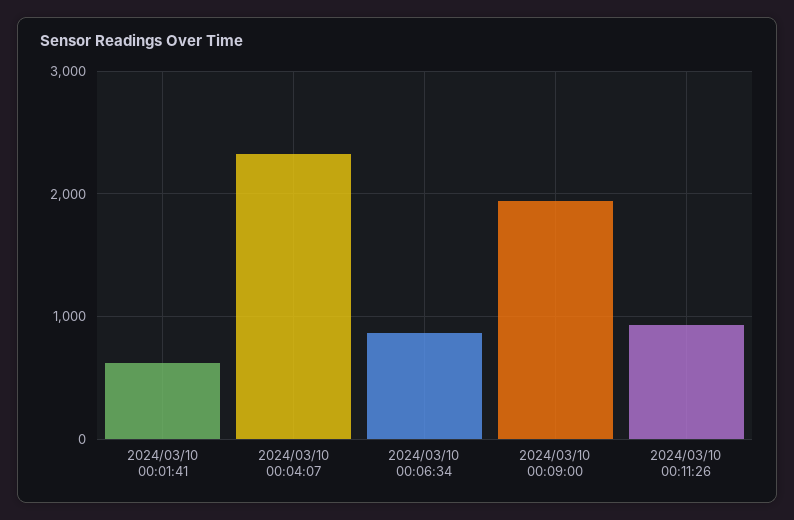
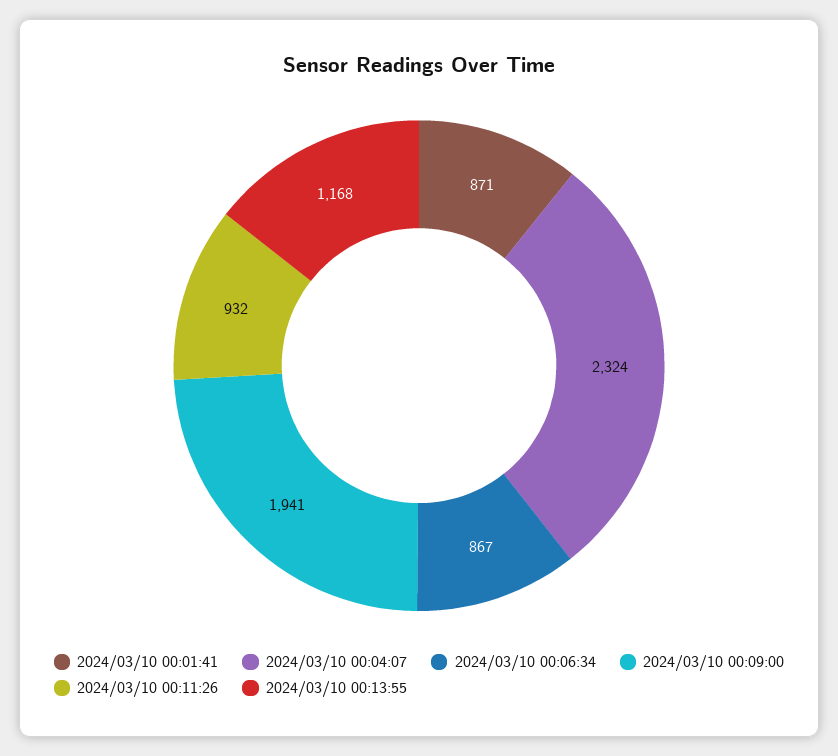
2024/03/10 00:01:41: 600 -> 871
2024/03/10 00:13:55: none -> 1168

